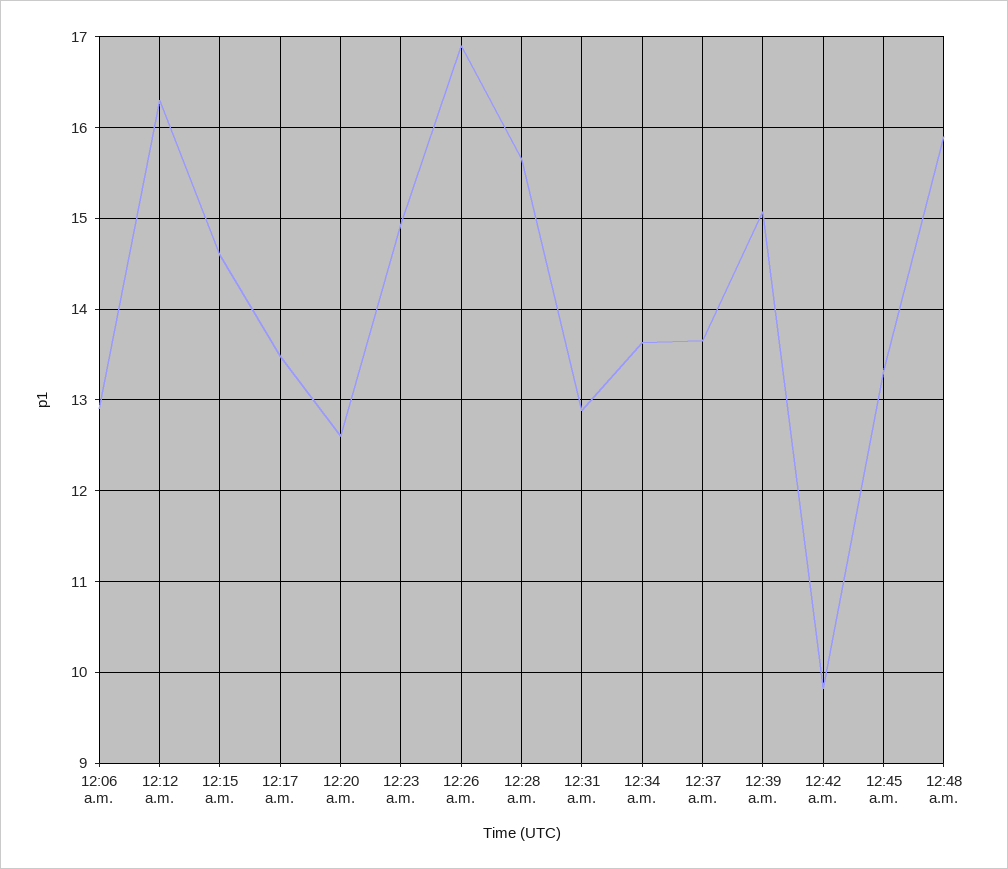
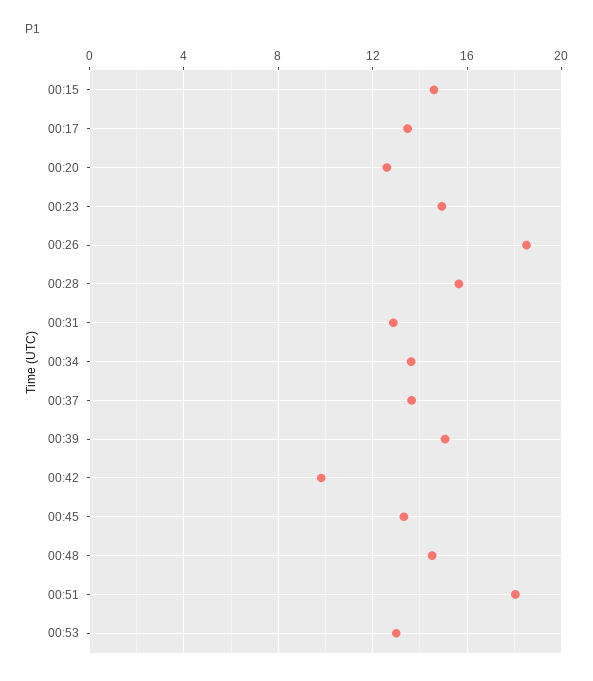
12:06 a.m.: 12.9 -> none
12:12 a.m.: 16.3 -> none
12:26 a.m.: 16.9 -> 18.5
12:48 a.m.: 15.9 -> 14.5
00:51: none -> 18
00:53: none -> 13

